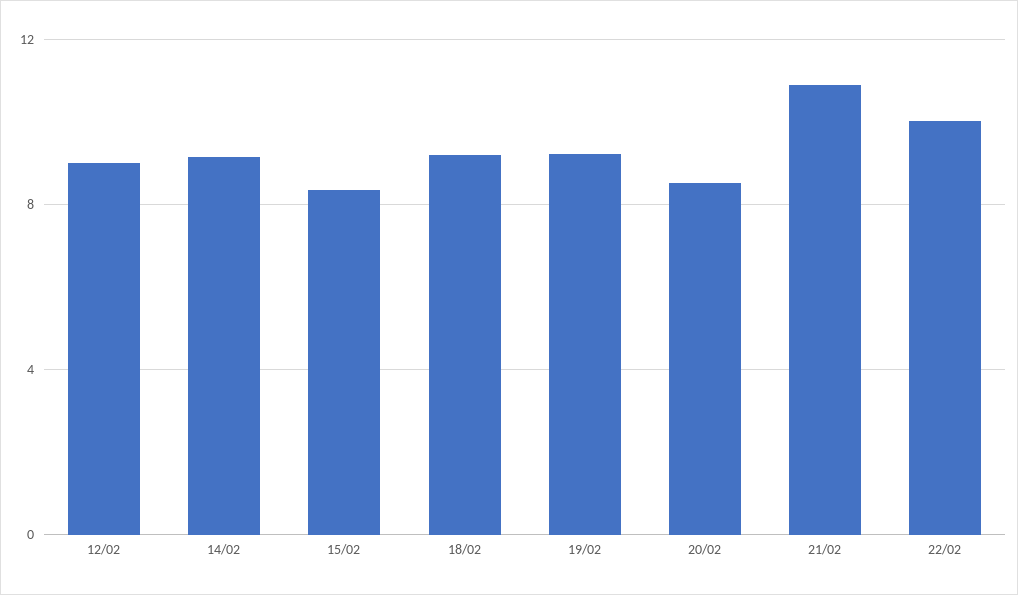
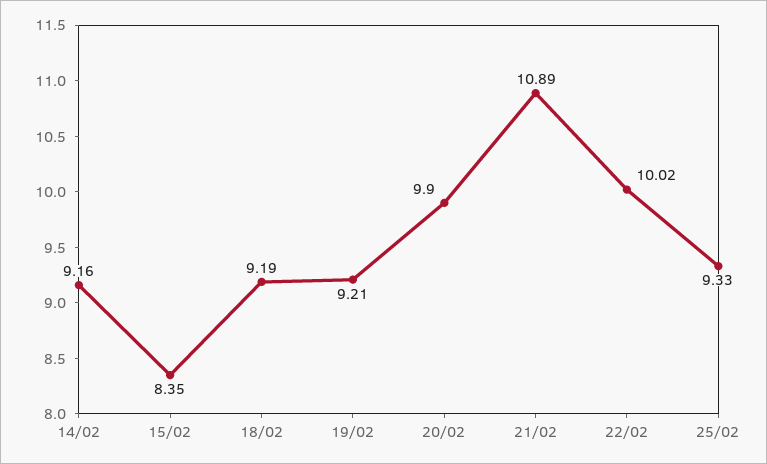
12/02: 9 -> none
20/02: 8.5 -> 9.9
25/02: none -> 9.33

